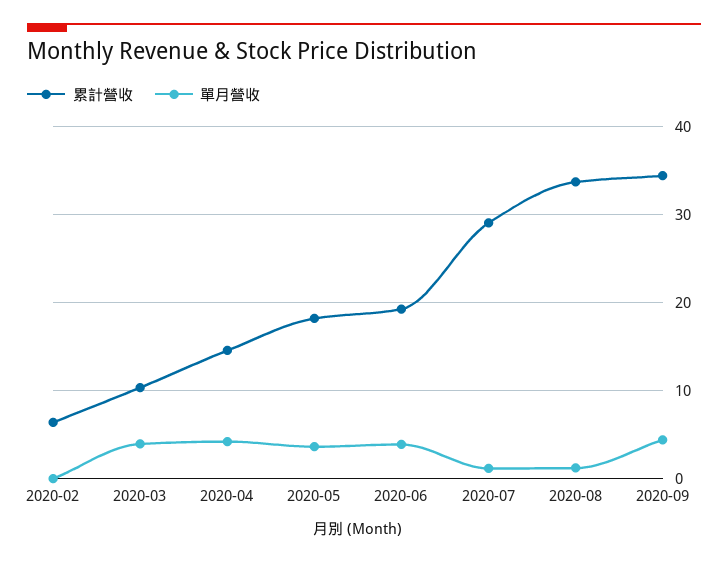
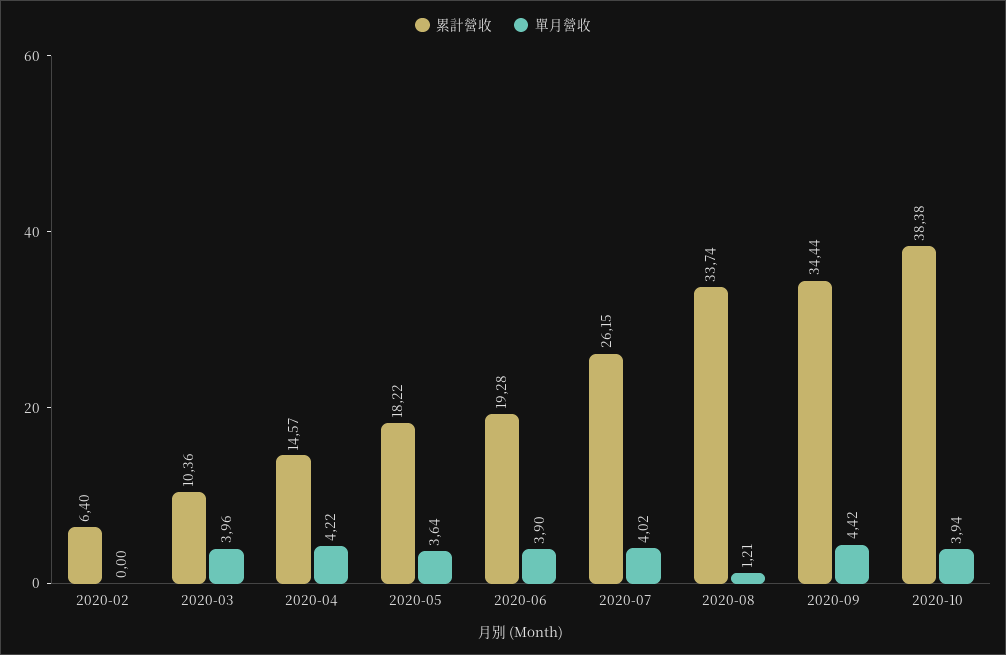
累計營收, 2020-07: 29 -> 26.15
單月營收, 2020-07: 1 -> 4.02
累計營收, 2020-10: none -> 38.38
單月營收, 2020-10: none -> 3.94

